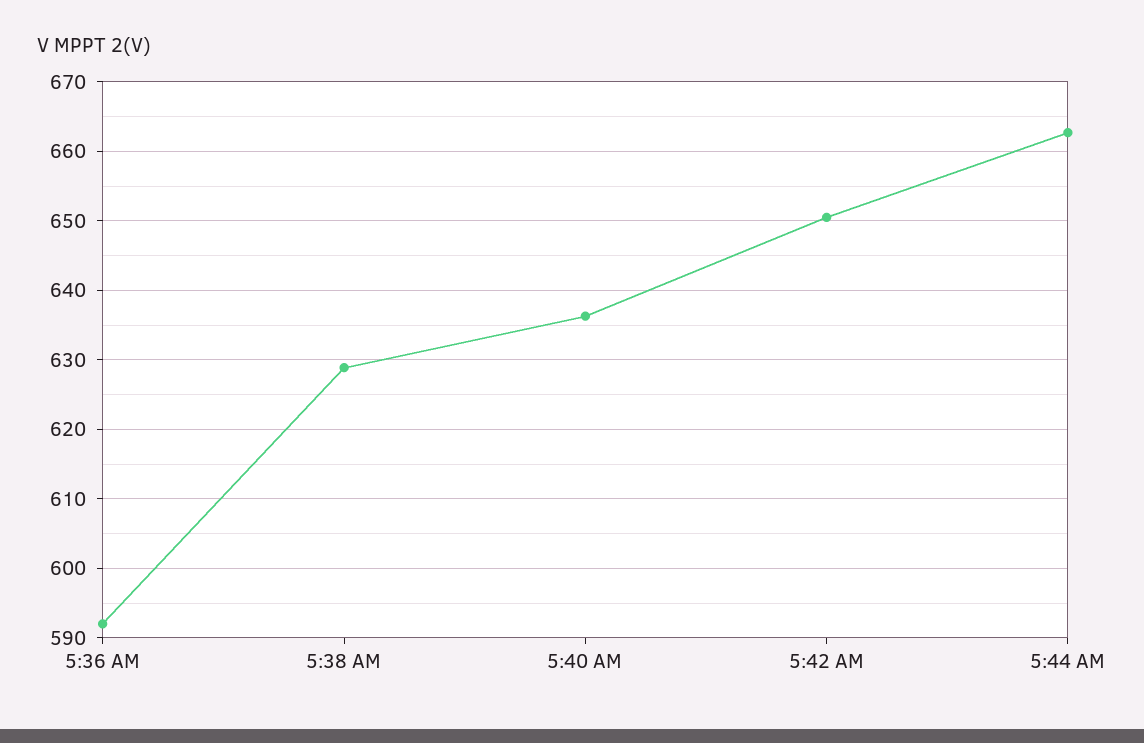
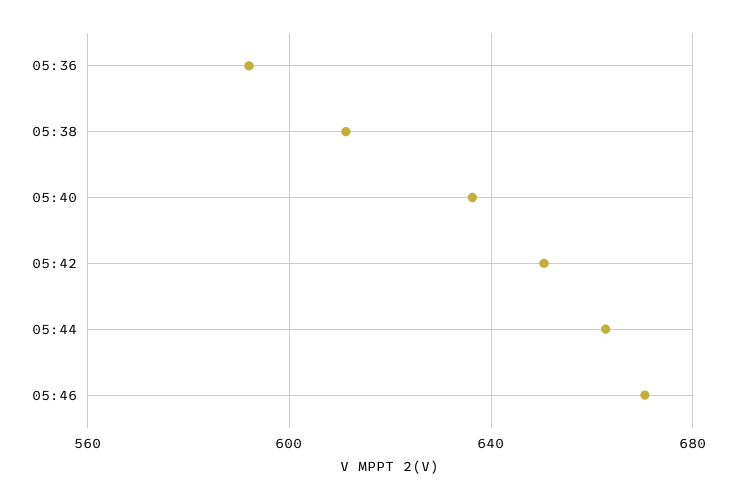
5:38 AM: 629 -> 610
05:46: none -> 670

